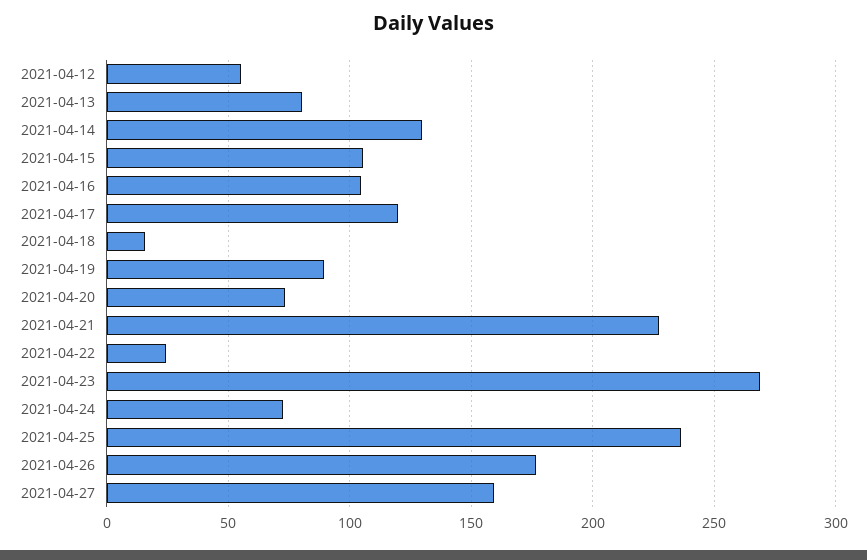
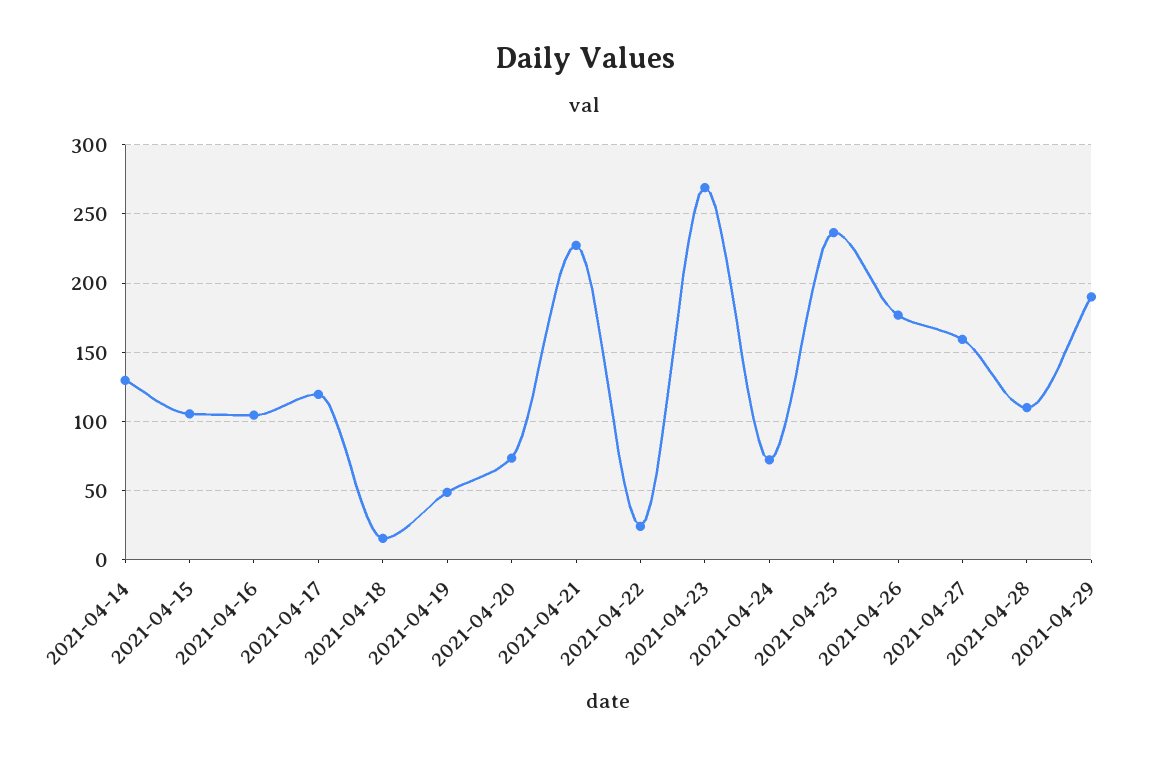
2021-04-12: 55 -> none
2021-04-13: 80 -> none
2021-04-19: 90 -> 50
2021-04-28: none -> 110
2021-04-29: none -> 190

